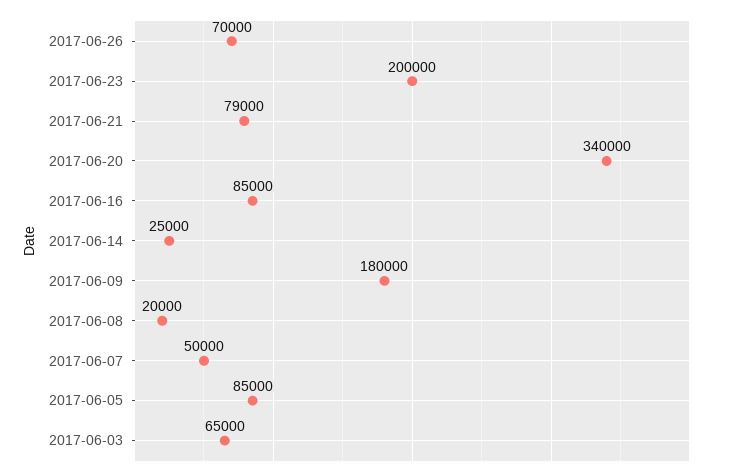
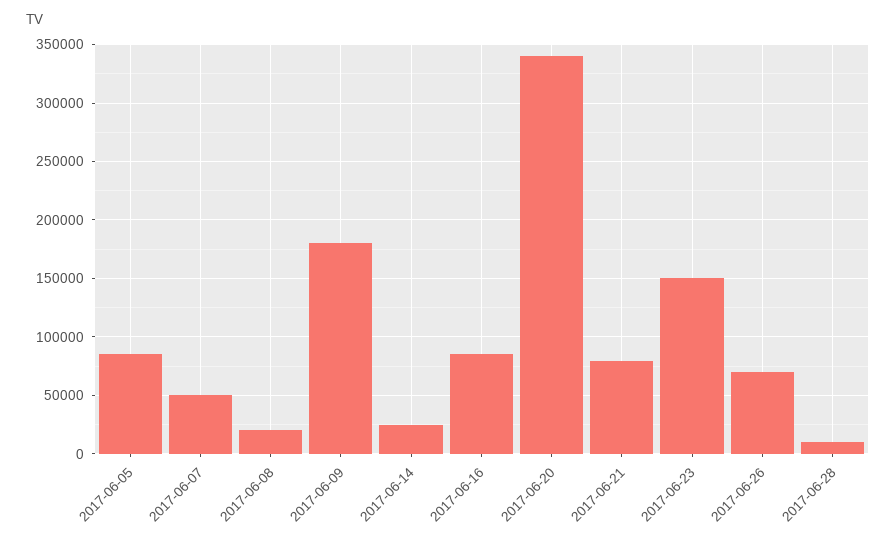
2017-06-23: 200000 -> 150000
2017-06-03: 65000 -> none
2017-06-28: none -> 10000

